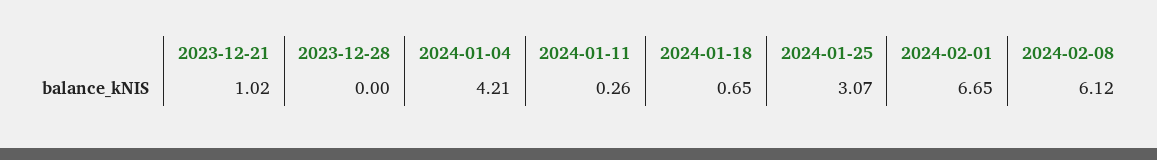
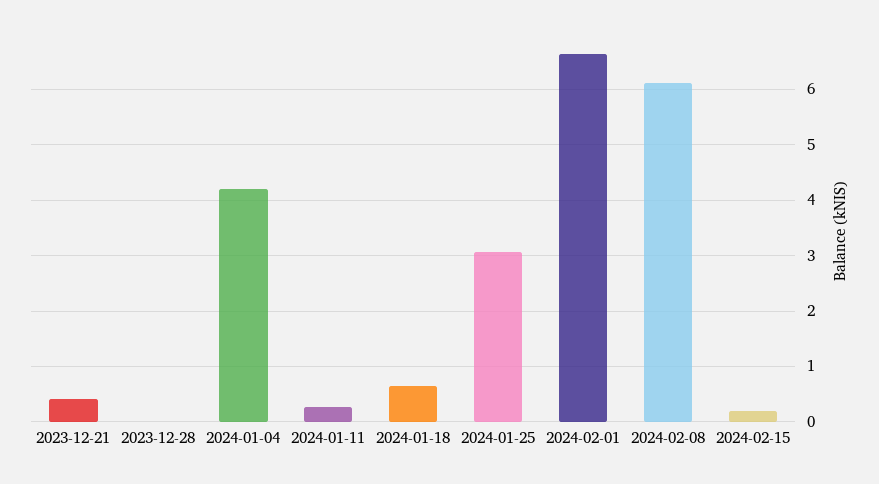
2023-12-21: 1.02 -> 0.4
2024-02-15: none -> 0.2

